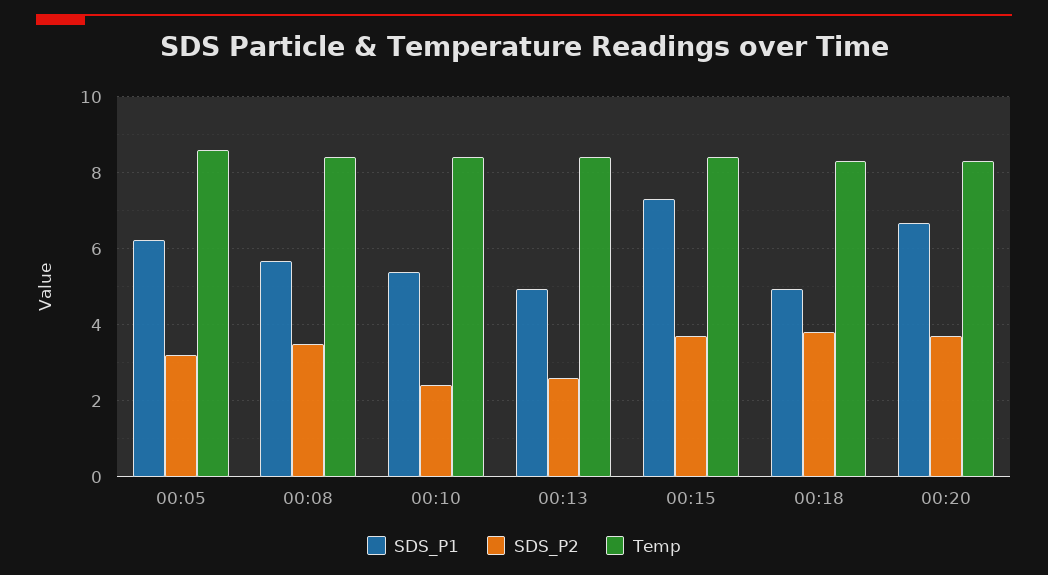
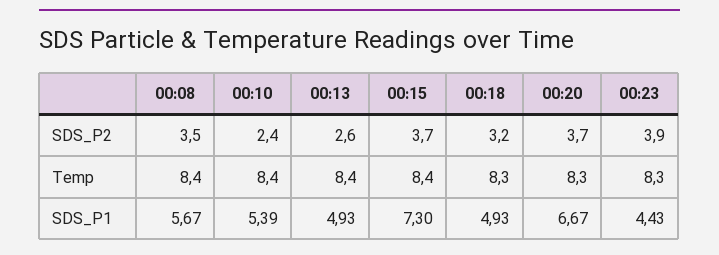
SDS_P1, 00:05: 6.2 -> none
SDS_P2, 00:05: 3.2 -> none
Temp, 00:05: 8.6 -> none
SDS_P2, 00:18: 3.8 -> 3.2
SDS_P2, 00:23: none -> 3.9
Temp, 00:23: none -> 8.3
SDS_P1, 00:23: none -> 4.43

